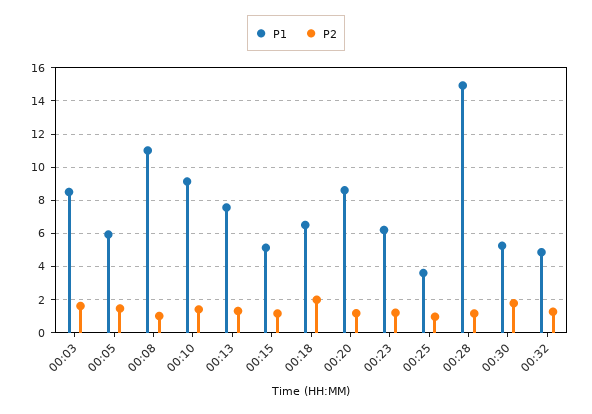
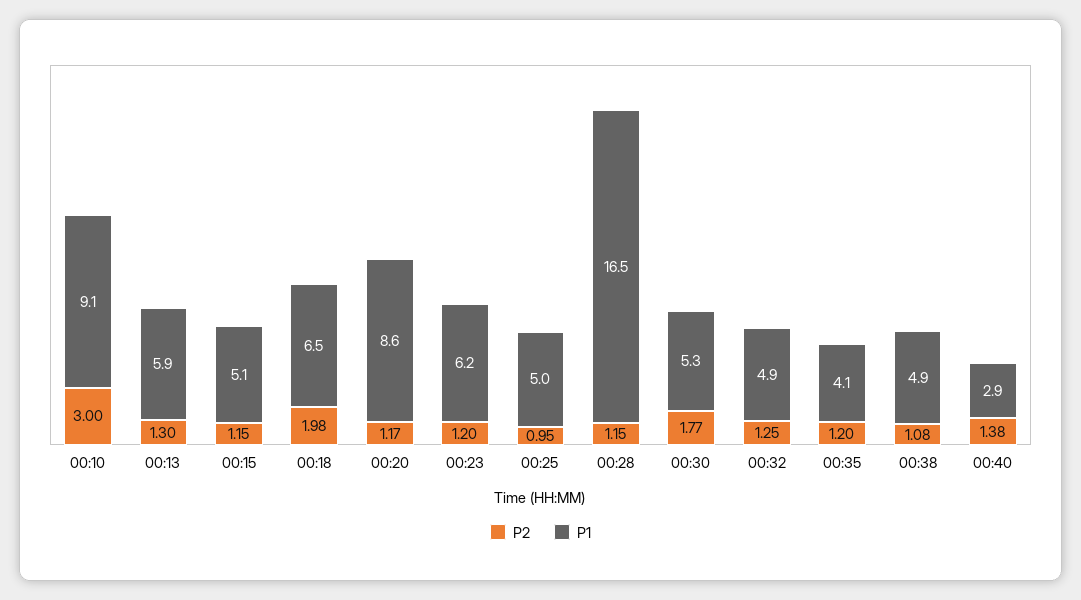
P1, 00:03: 8.5 -> none
P2, 00:03: 1.5 -> none
P1, 00:05: 6 -> none
P2, 00:05: 1.5 -> none
P1, 00:08: 11 -> none
P2, 00:08: 1 -> none
P2, 00:10: 1.5 -> 3
P1, 00:13: 7.5 -> 5.9
P1, 00:25: 3.5 -> 5
P1, 00:28: 15 -> 16.5
P2, 00:35: none -> 1.2
P1, 00:35: none -> 4.1
P2, 00:38: none -> 1.08
P1, 00:38: none -> 4.9
P2, 00:40: none -> 1.38
P1, 00:40: none -> 2.9

